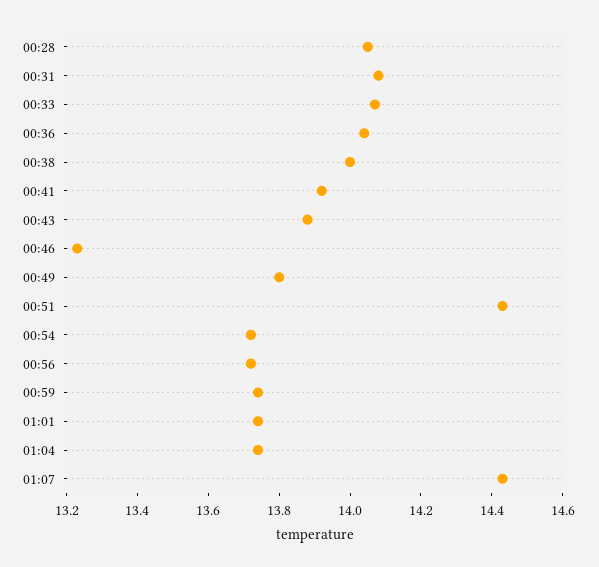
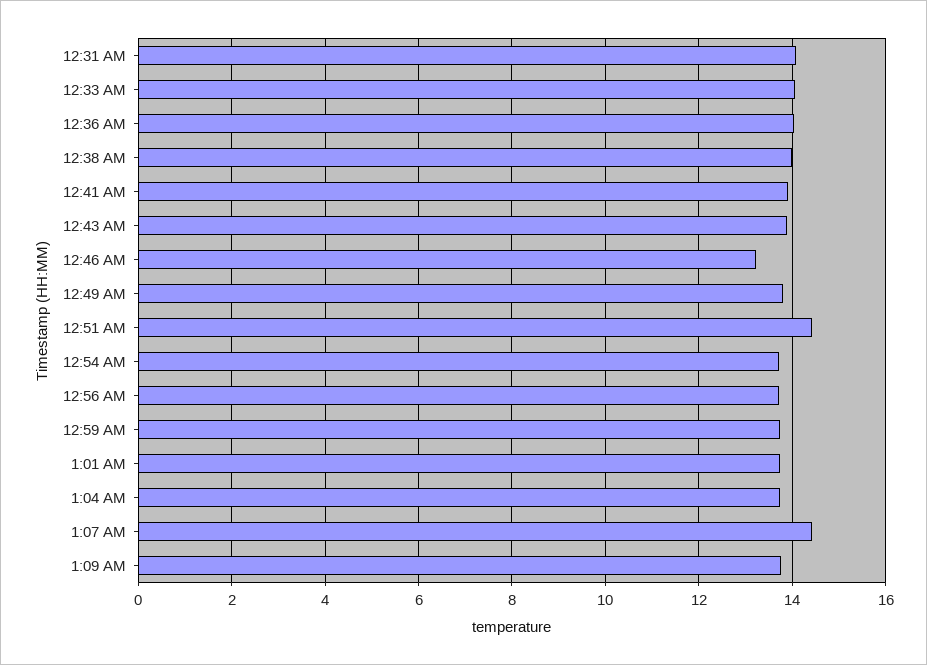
00:28: 14.05 -> none
1:09 AM: none -> 13.8

